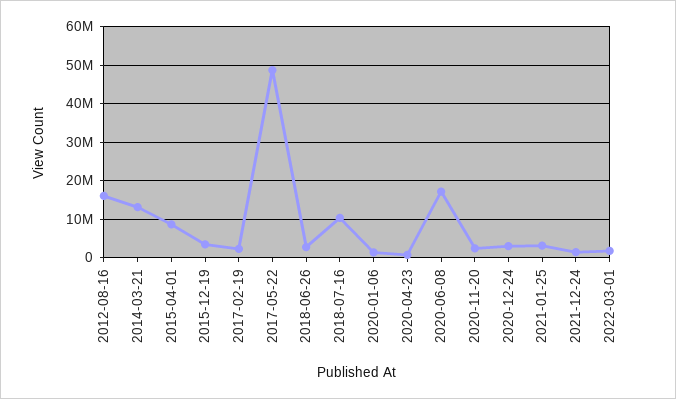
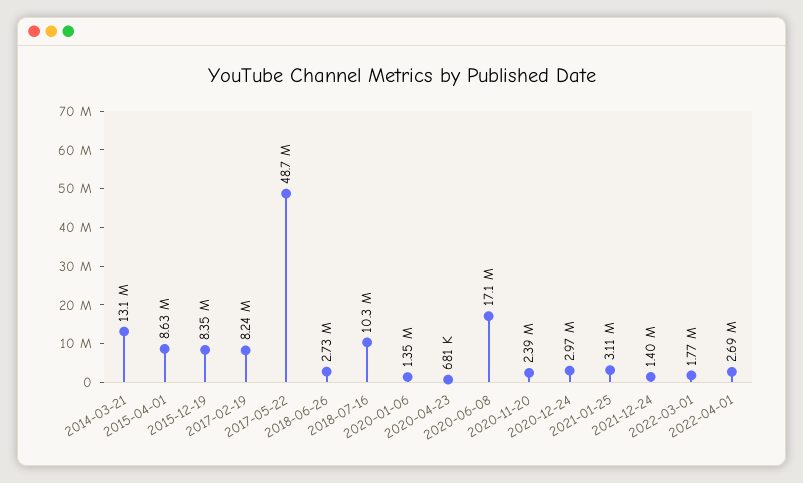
2012-08-16: 16000000 -> none
2015-12-19: 4000000 -> 8350000
2017-02-19: 2000000 -> 8240000
2022-04-01: none -> 2690000

